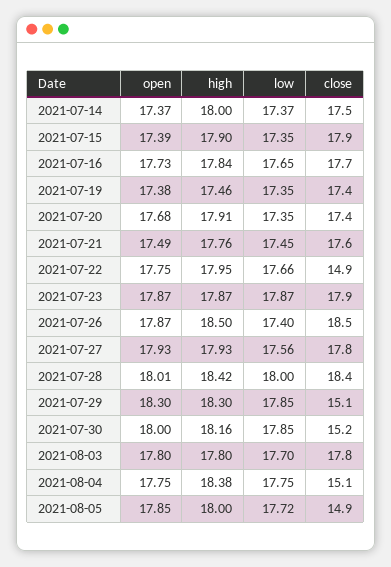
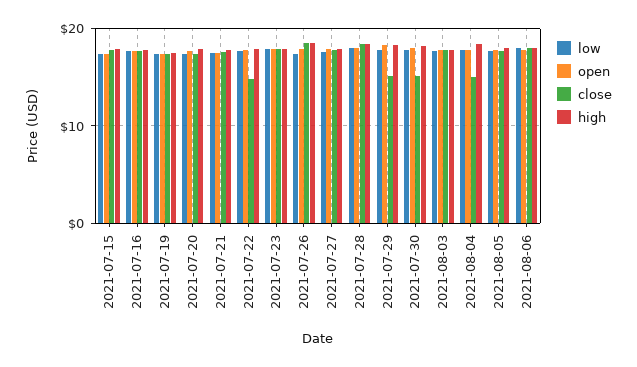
open, 2021-07-14: 17.37 -> none
high, 2021-07-14: 18 -> none
low, 2021-07-14: 17.37 -> none
close, 2021-07-14: 17.5 -> none
close, 2021-08-05: 14.9 -> 18
low, 2021-08-06: none -> 18
open, 2021-08-06: none -> 18
close, 2021-08-06: none -> 18
high, 2021-08-06: none -> 18

